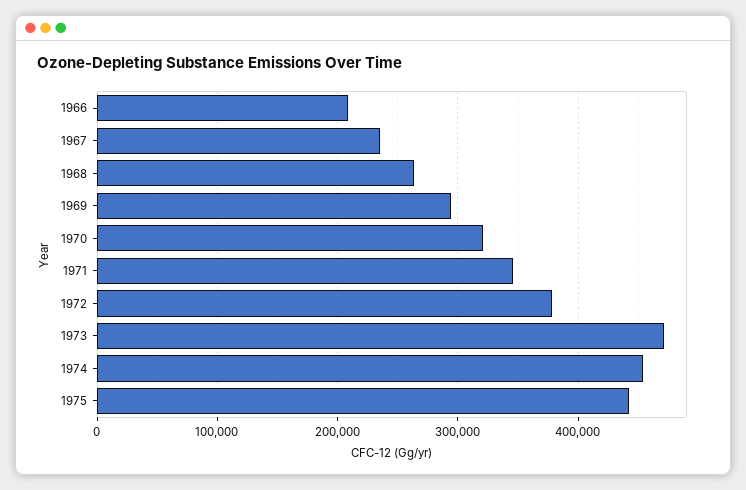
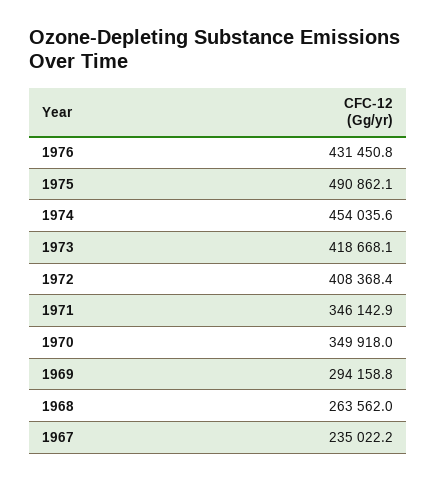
1966: 210000 -> none
1970: 320000 -> 349918
1972: 380000 -> 408368.4
1973: 470000 -> 418668.1
1975: 440000 -> 490862.1
1976: none -> 431450.8

